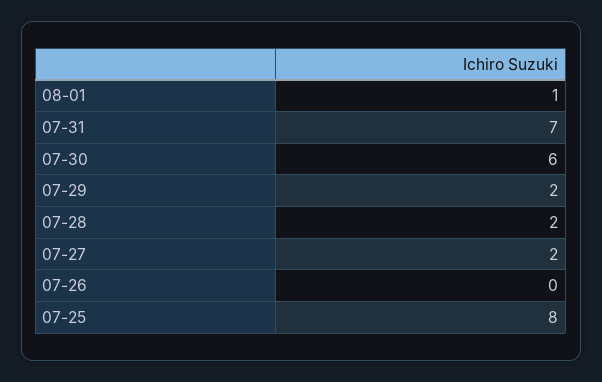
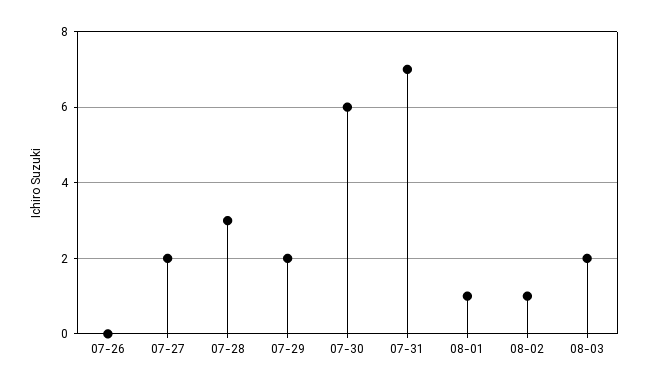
07-28: 2 -> 3
07-25: 8 -> none
08-02: none -> 1
08-03: none -> 2

